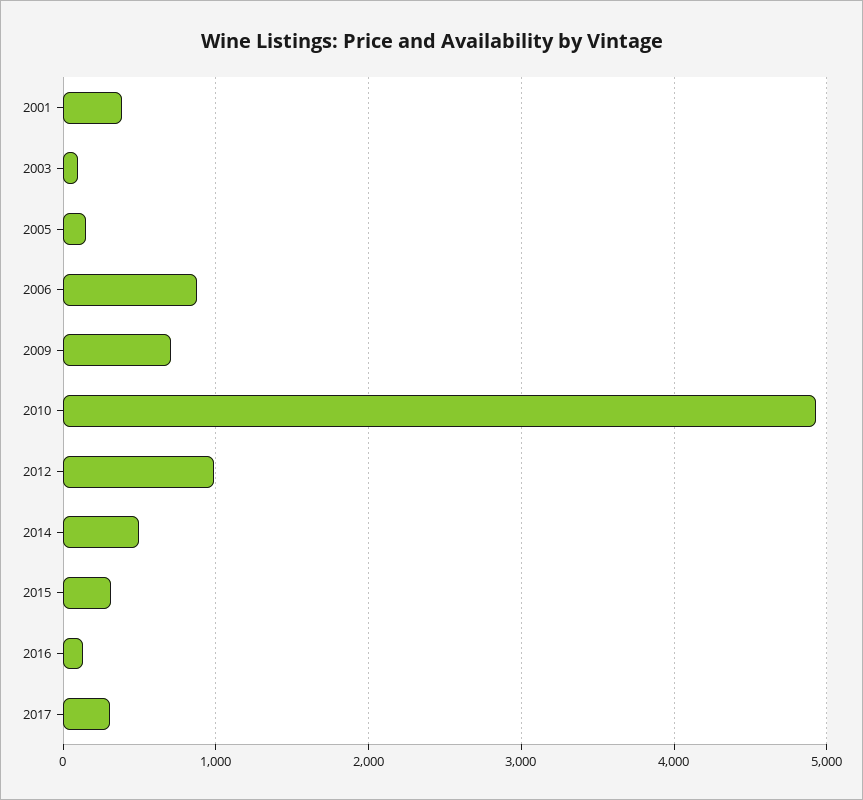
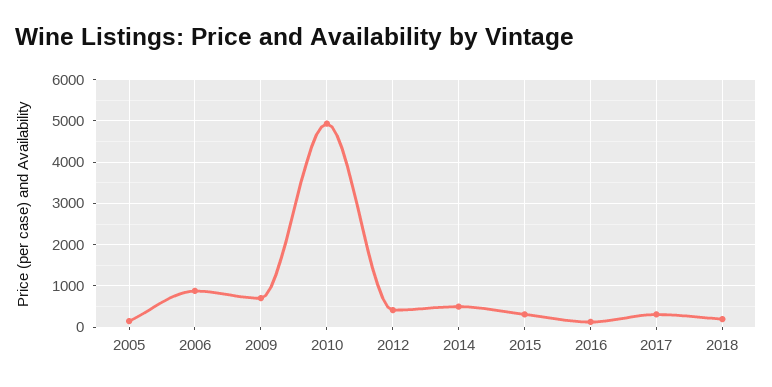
2001: 400 -> none
2003: 100 -> none
2012: 1000 -> 400
2018: none -> 200

